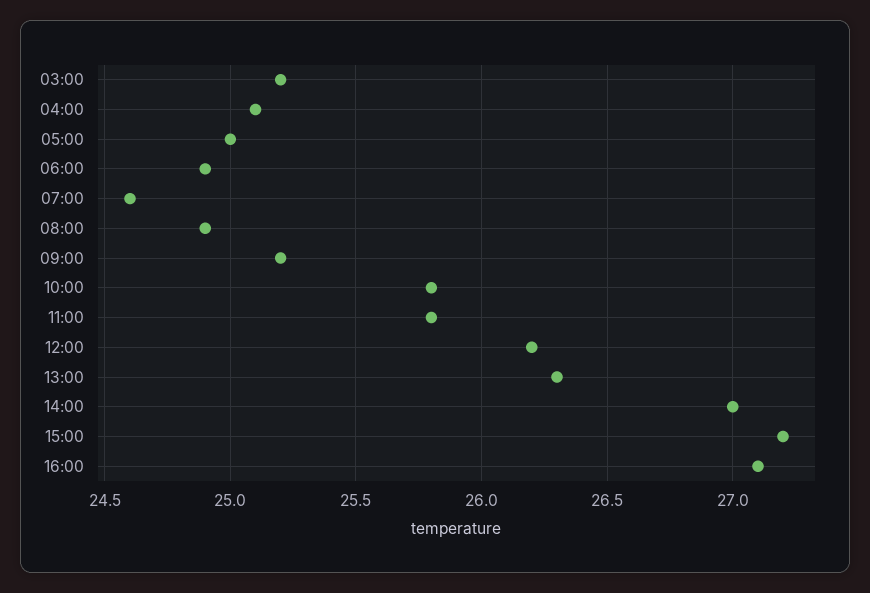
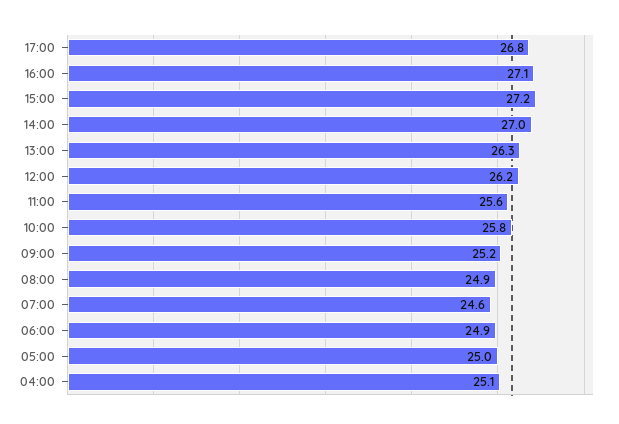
03:00: 25.2 -> none
11:00: 25.8 -> 25.6
17:00: none -> 26.8

